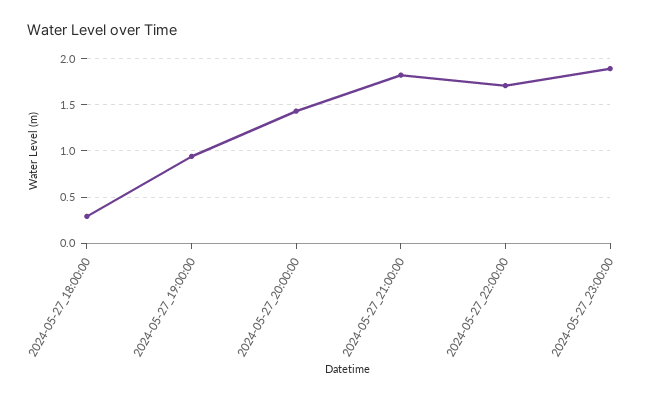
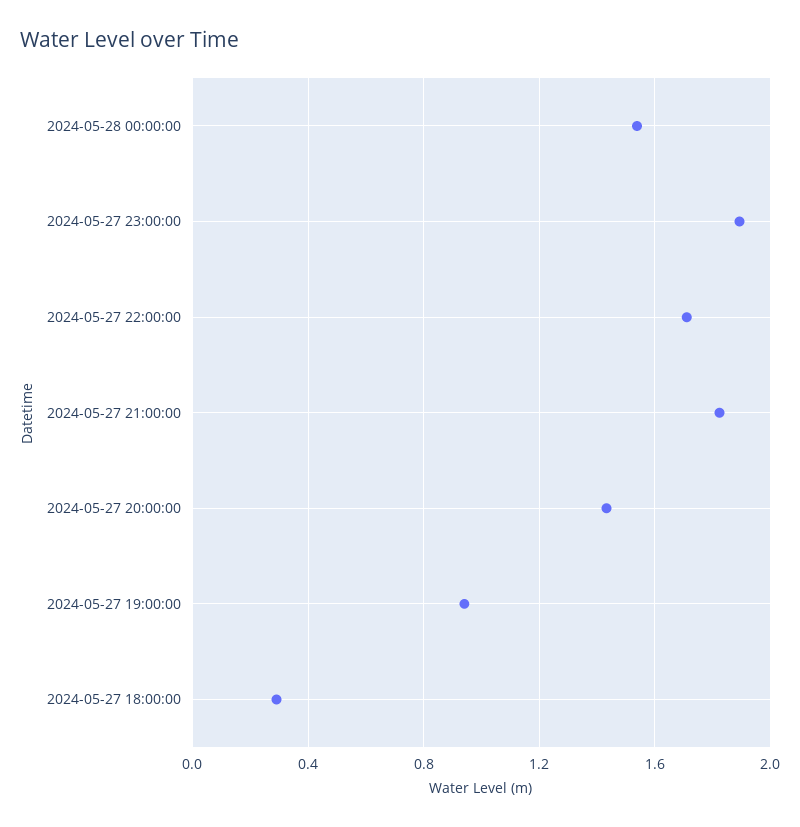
2024-05-28 00:00:00: none -> 1.55

